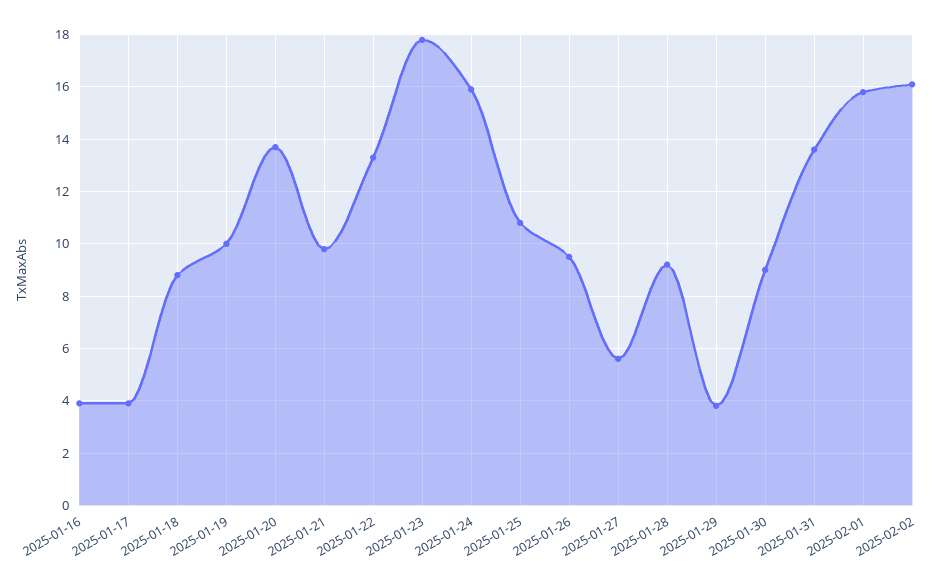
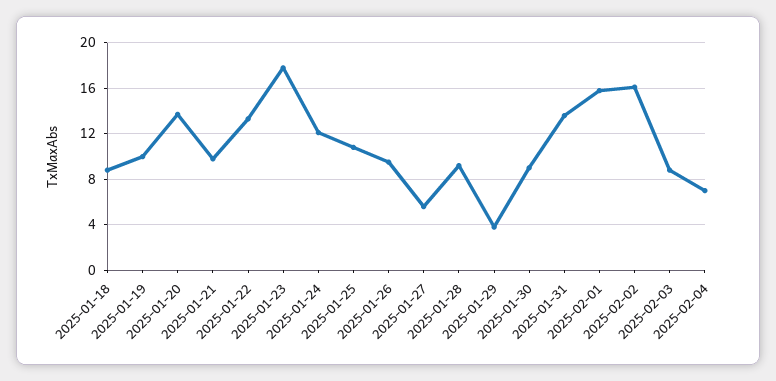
2025-01-16: 4 -> none
2025-01-17: 4 -> none
2025-01-24: 16 -> 12
2025-02-03: none -> 9
2025-02-04: none -> 7

